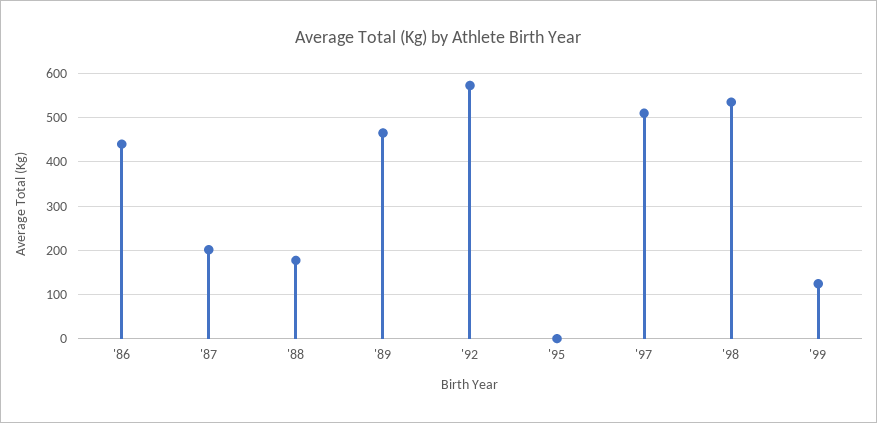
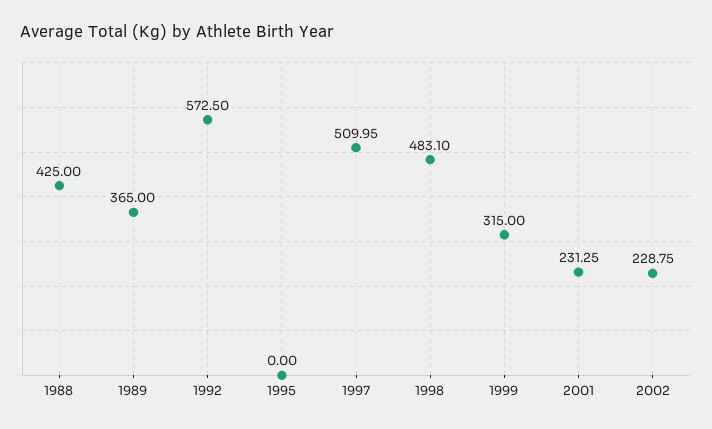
'86: 440 -> none
'87: 200 -> none
'88: 180 -> 425
'89: 460 -> 365
'98: 540 -> 483.1
'99: 120 -> 315
2001: none -> 231.25
2002: none -> 228.75

